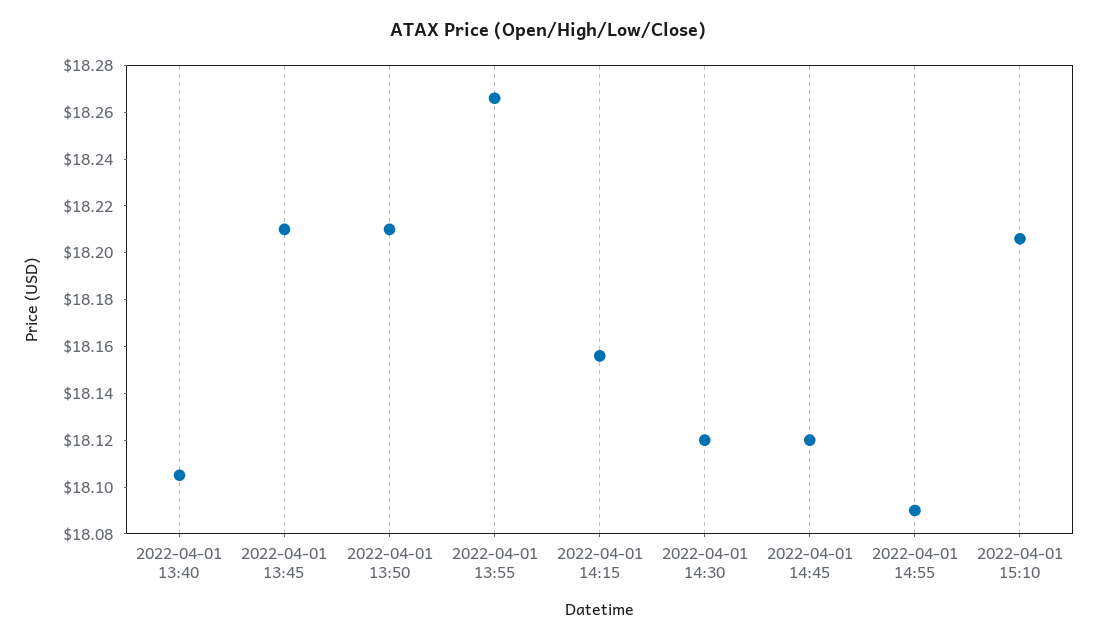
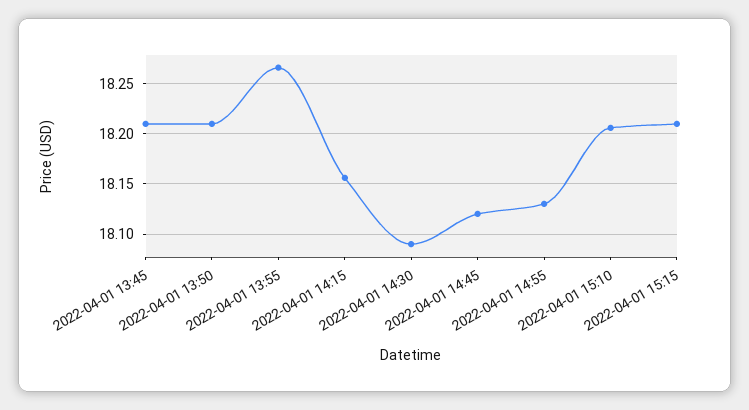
2022-04-01 13:40: 18.105 -> none
2022-04-01 14:30: 18.12 -> 18.09
2022-04-01 14:55: 18.09 -> 18.13
2022-04-01 15:15: none -> 18.21

